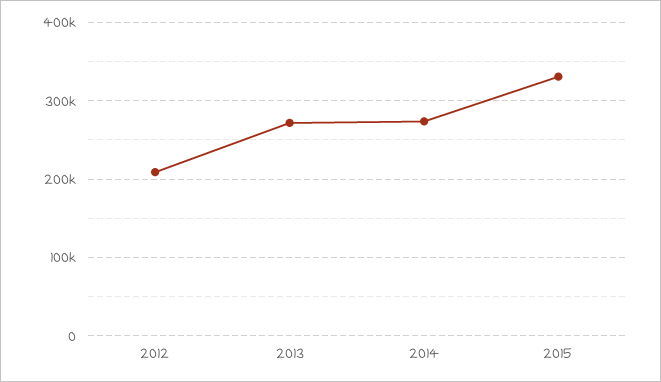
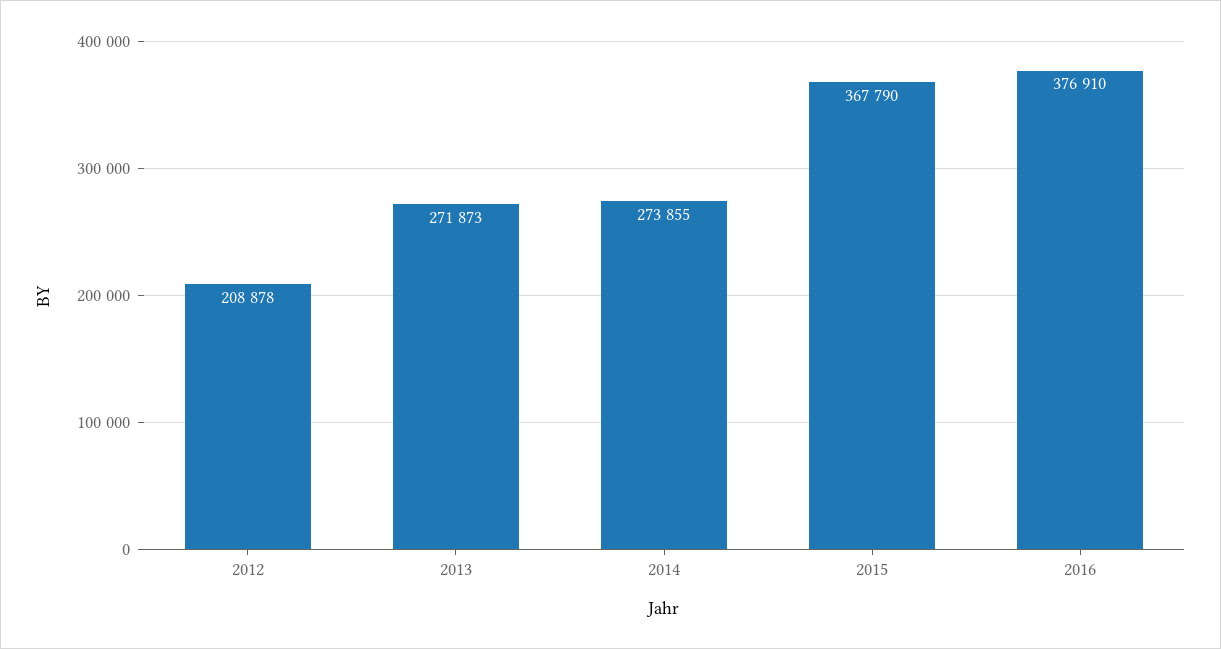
2015: 330000 -> 367790
2016: none -> 376910

